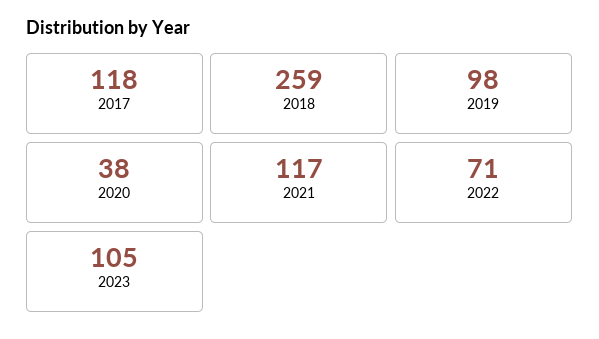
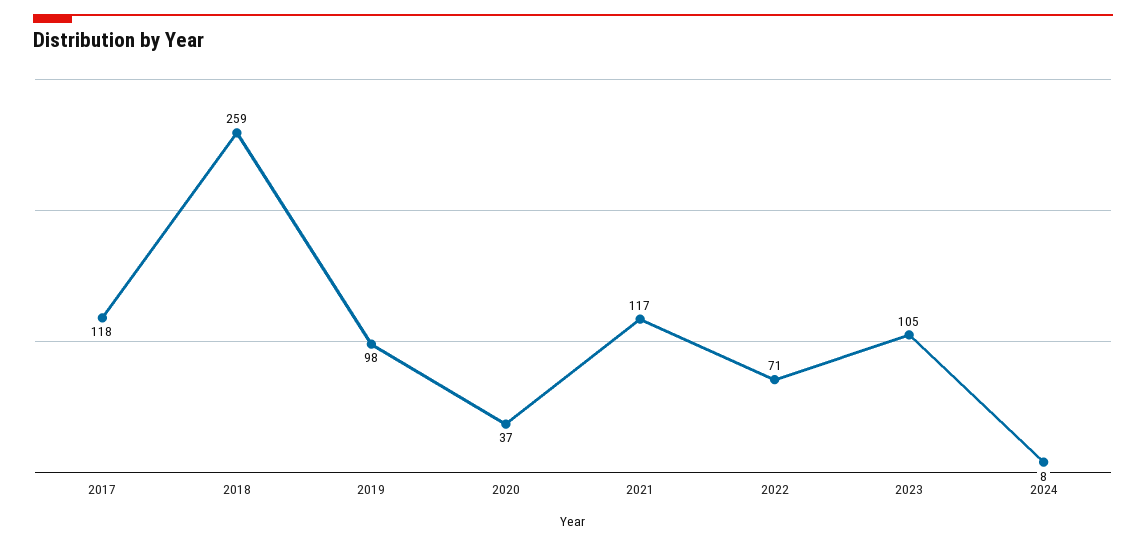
2020: 38 -> 37
2024: none -> 8

